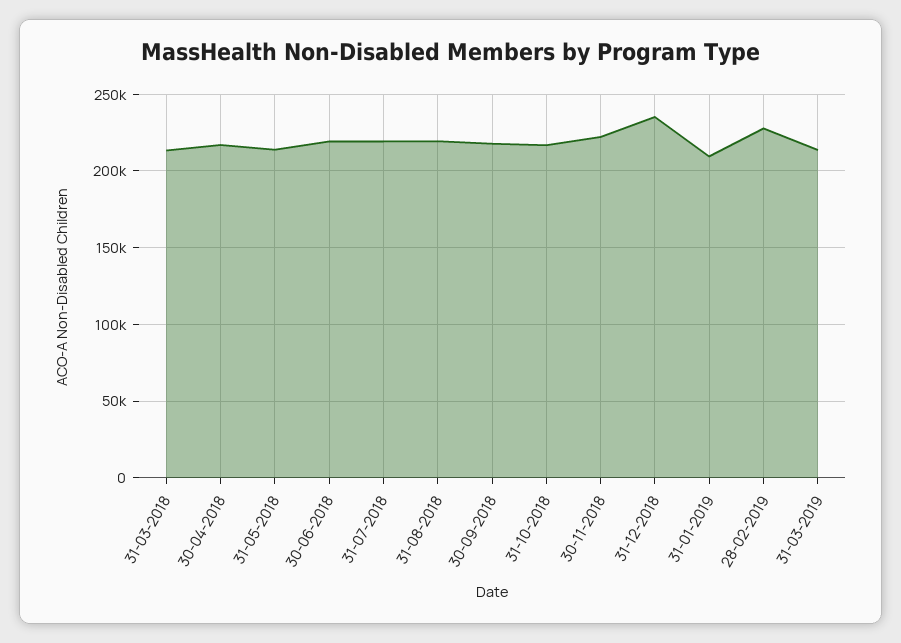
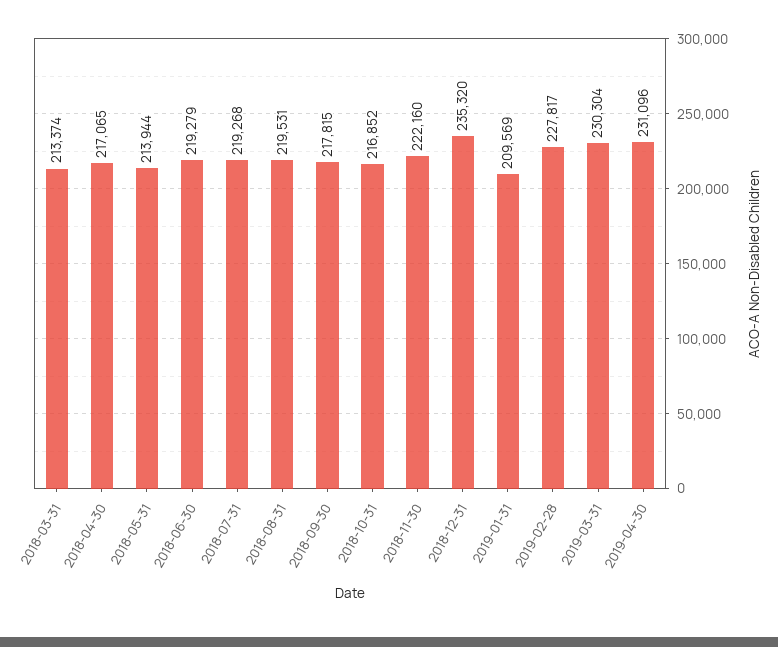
31-03-2019: 215000 -> 230304
2019-04-30: none -> 231096

